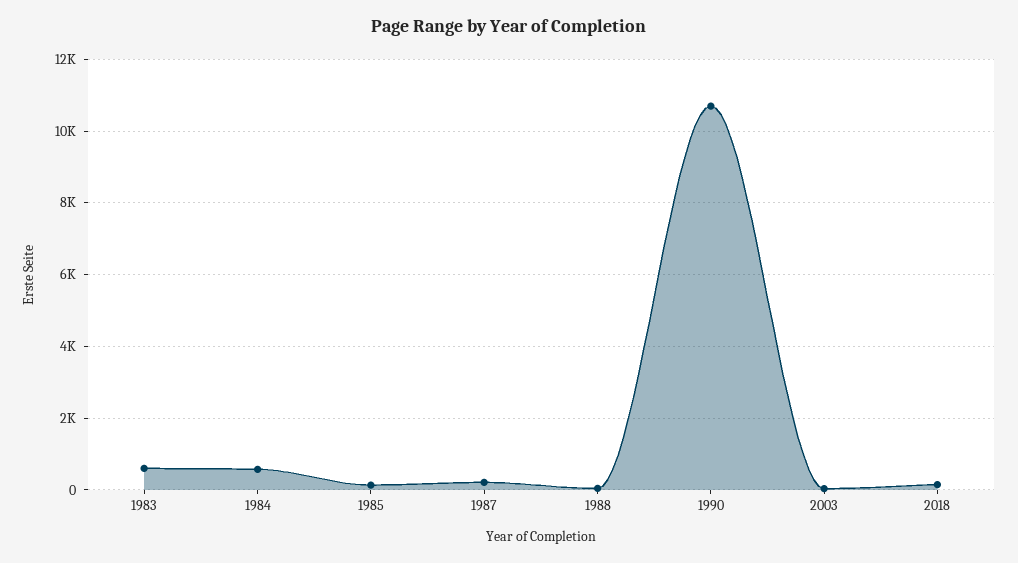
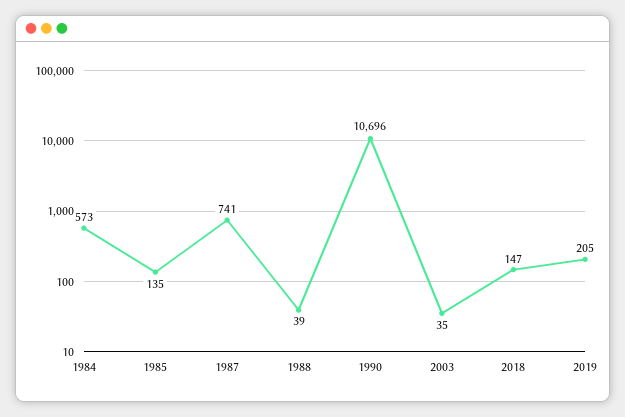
1983: 600 -> none
1987: 200 -> 741
2019: none -> 205

